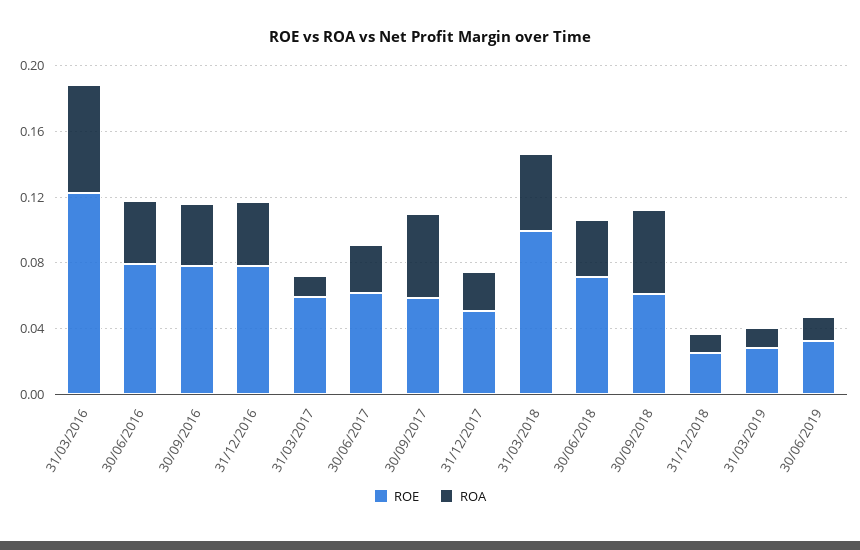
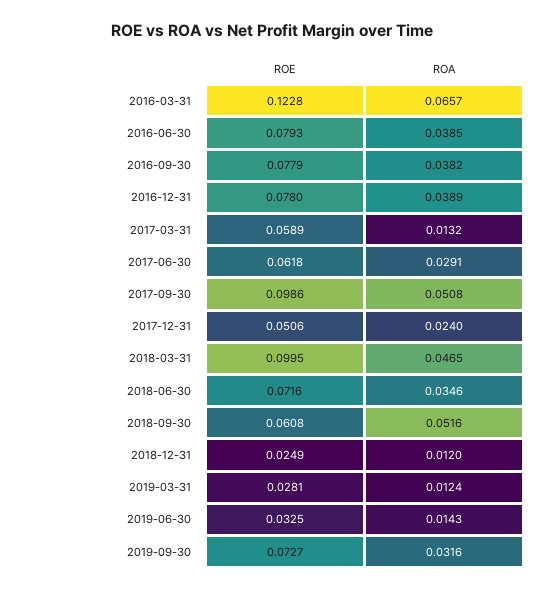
ROE, 30/09/2017: 0.06 -> 0.0986
ROE, 2019-09-30: none -> 0.0727
ROA, 2019-09-30: none -> 0.0316

